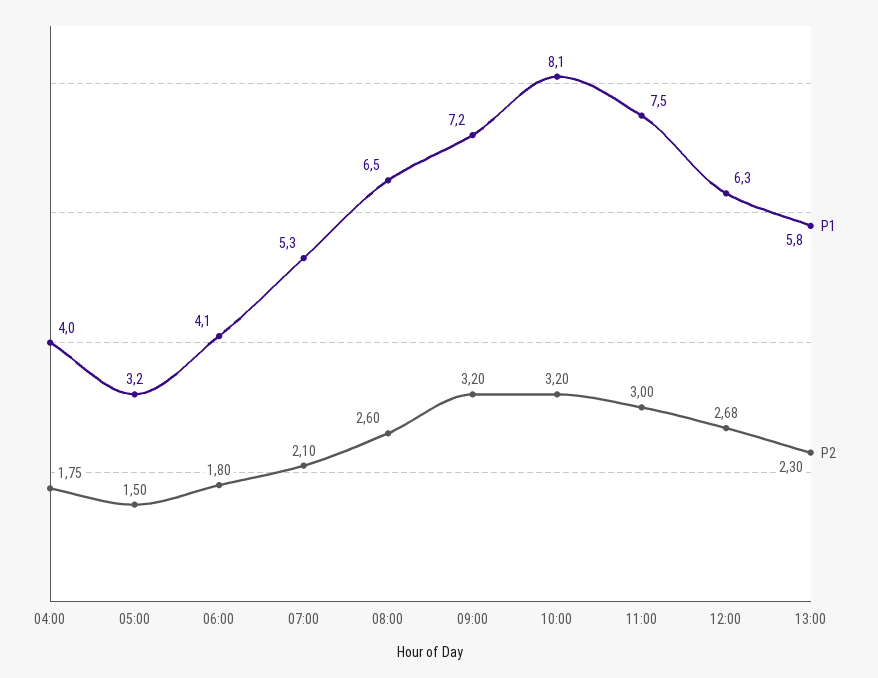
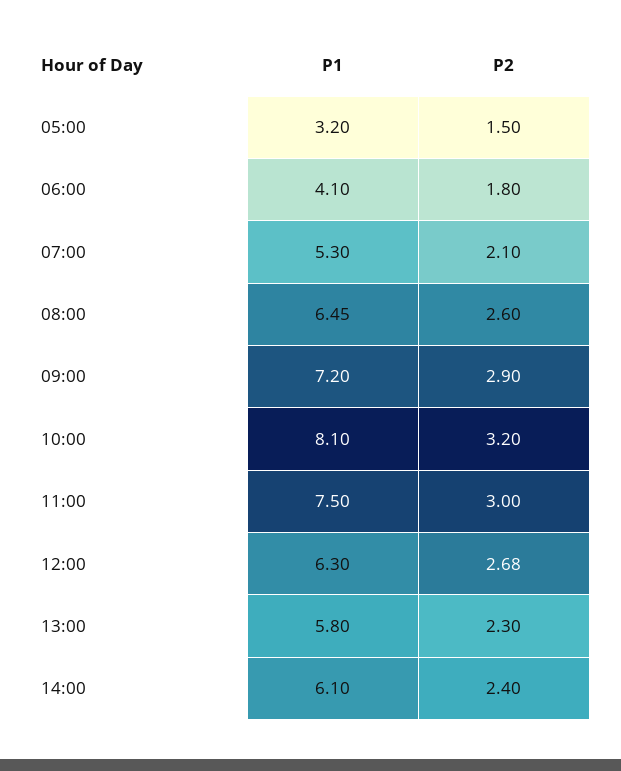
P1, 04:00: 4 -> none
P2, 04:00: 1.75 -> none
P2, 09:00: 3.2 -> 2.9
P1, 14:00: none -> 6.1
P2, 14:00: none -> 2.4

